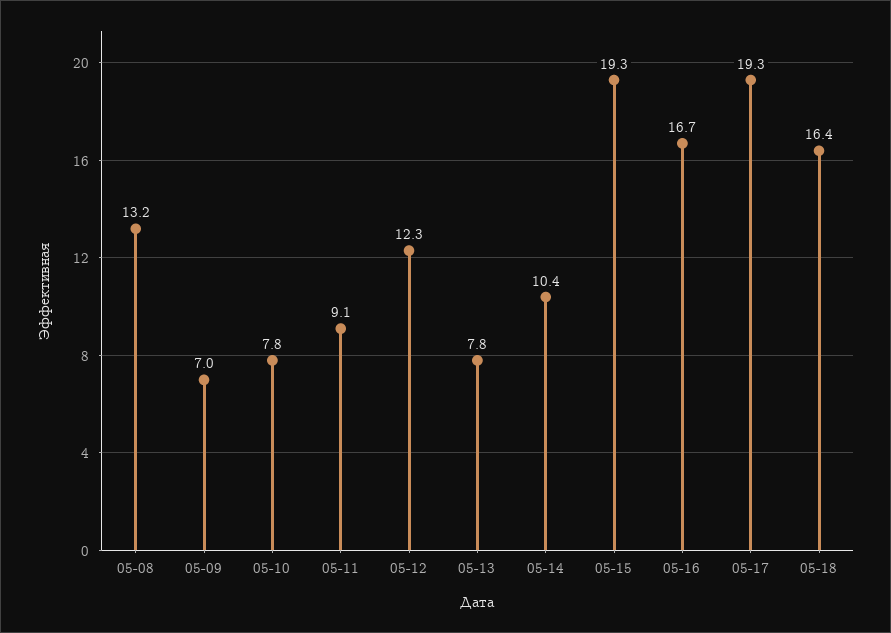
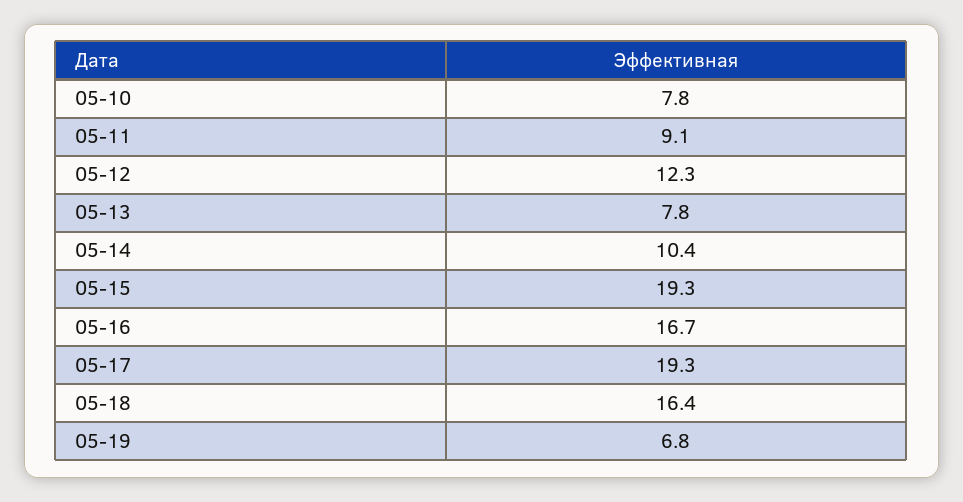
05-08: 13.2 -> none
05-09: 7 -> none
05-19: none -> 6.8

